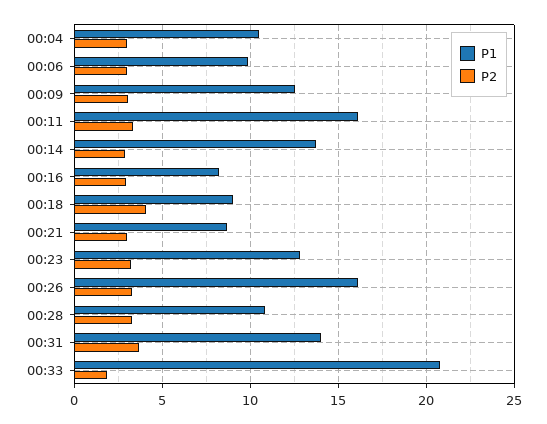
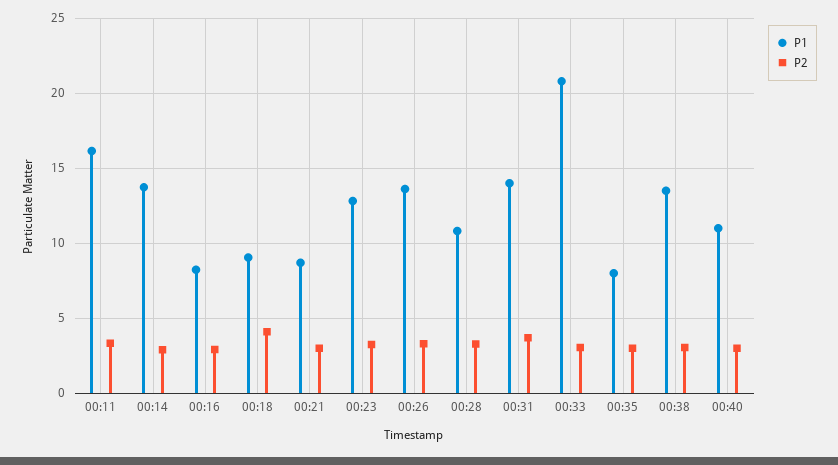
P1, 00:04: 10.5 -> none
P2, 00:04: 3 -> none
P1, 00:06: 10 -> none
P2, 00:06: 3 -> none
P1, 00:09: 12.5 -> none
P2, 00:09: 3 -> none
P1, 00:26: 16 -> 13.5
P2, 00:33: 2 -> 3
P1, 00:35: none -> 8
P2, 00:35: none -> 3
P1, 00:38: none -> 13.5
P2, 00:38: none -> 3
P1, 00:40: none -> 11
P2, 00:40: none -> 3

